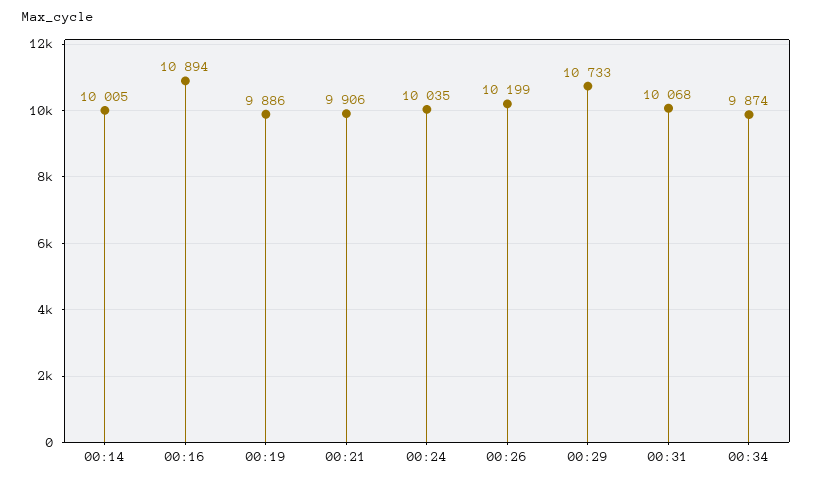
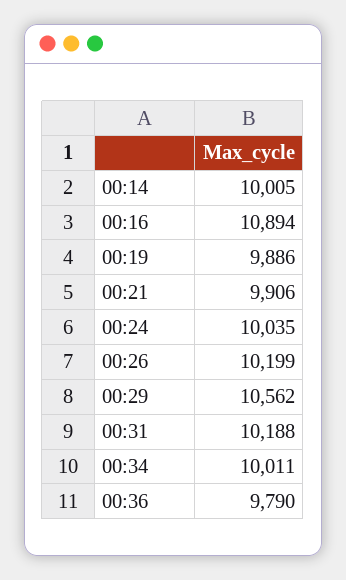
00:29: 10733 -> 10562
00:31: 10068 -> 10188
00:34: 9874 -> 10011
00:36: none -> 9790

